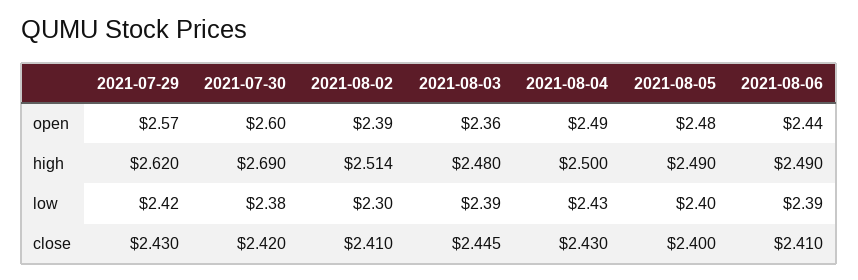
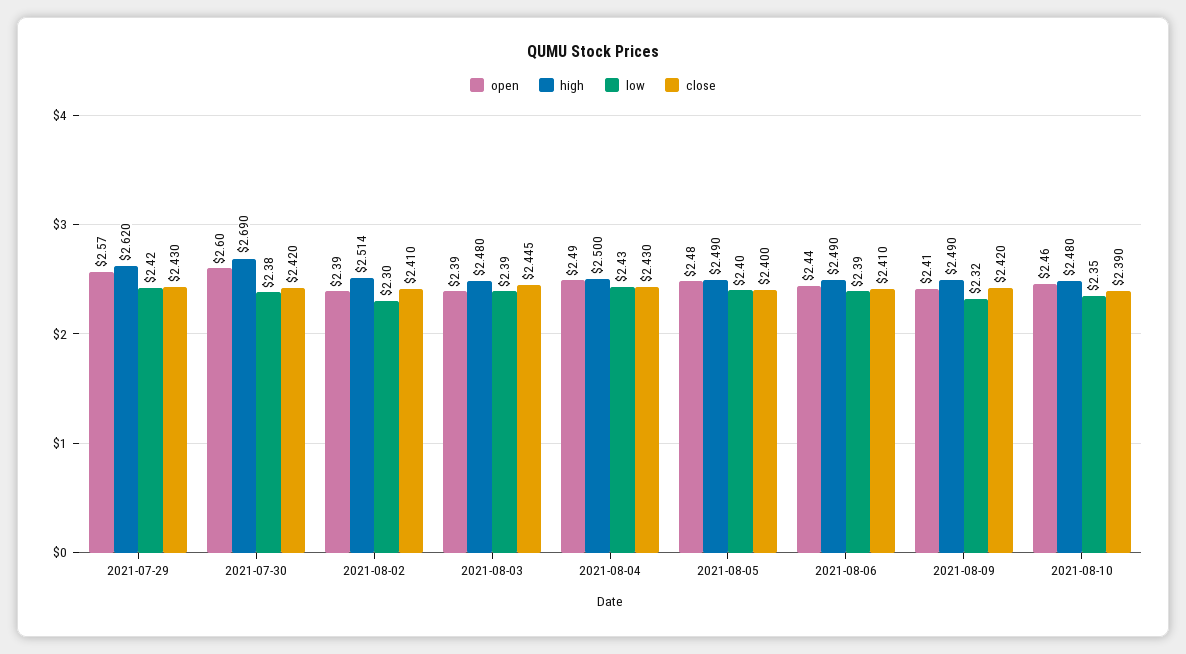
open, 2021-08-03: 2.36 -> 2.39
open, 2021-08-09: none -> 2.41
high, 2021-08-09: none -> 2.49
low, 2021-08-09: none -> 2.32
close, 2021-08-09: none -> 2.42
open, 2021-08-10: none -> 2.46
high, 2021-08-10: none -> 2.48
low, 2021-08-10: none -> 2.35
close, 2021-08-10: none -> 2.39

